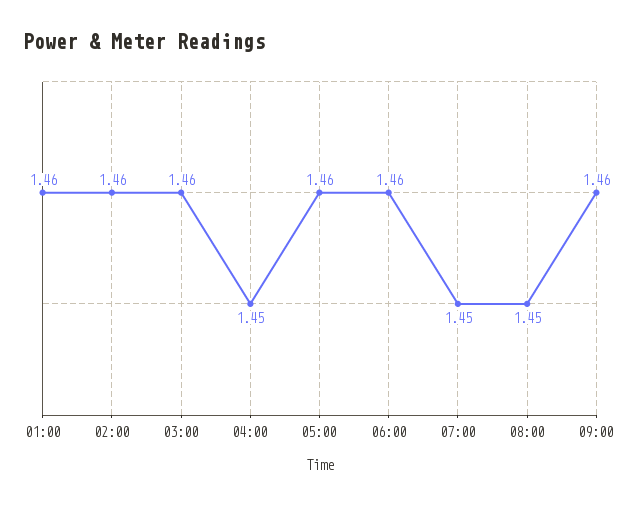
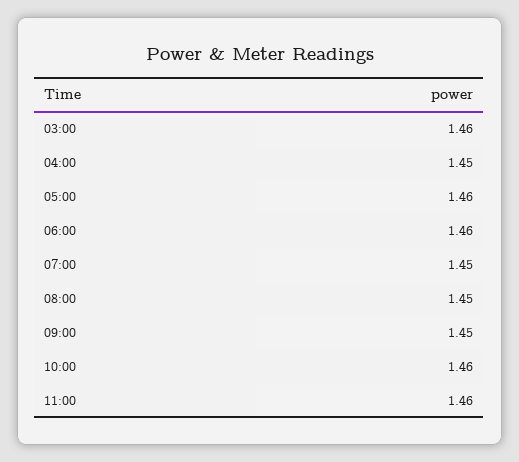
01:00: 1.46 -> none
02:00: 1.46 -> none
09:00: 1.46 -> 1.45
10:00: none -> 1.46
11:00: none -> 1.46

